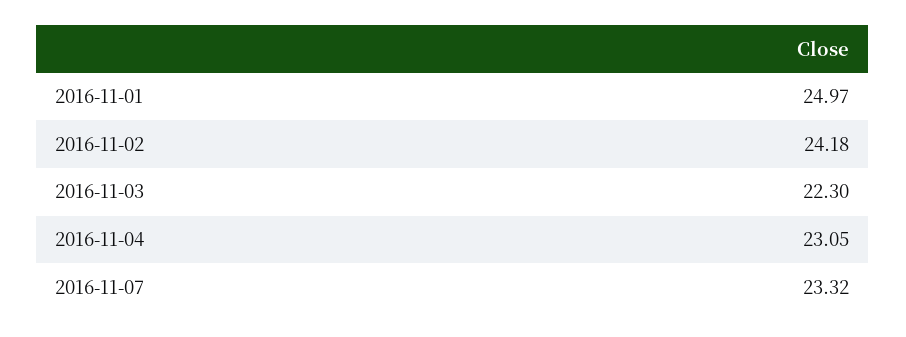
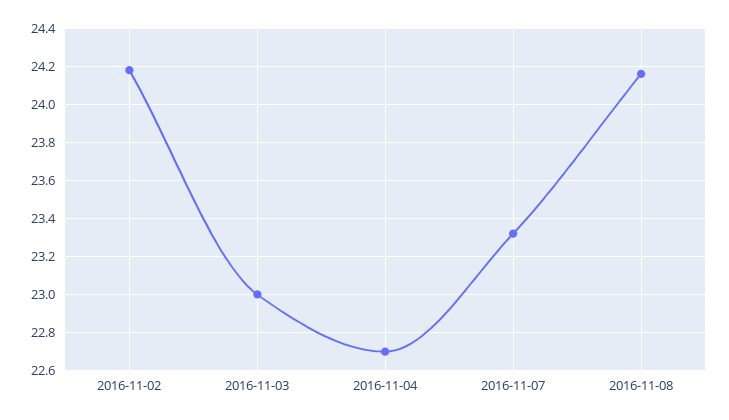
2016-11-01: 24.97 -> none
2016-11-03: 22.3 -> 23
2016-11-04: 23.05 -> 22.7
2016-11-08: none -> 24.15

